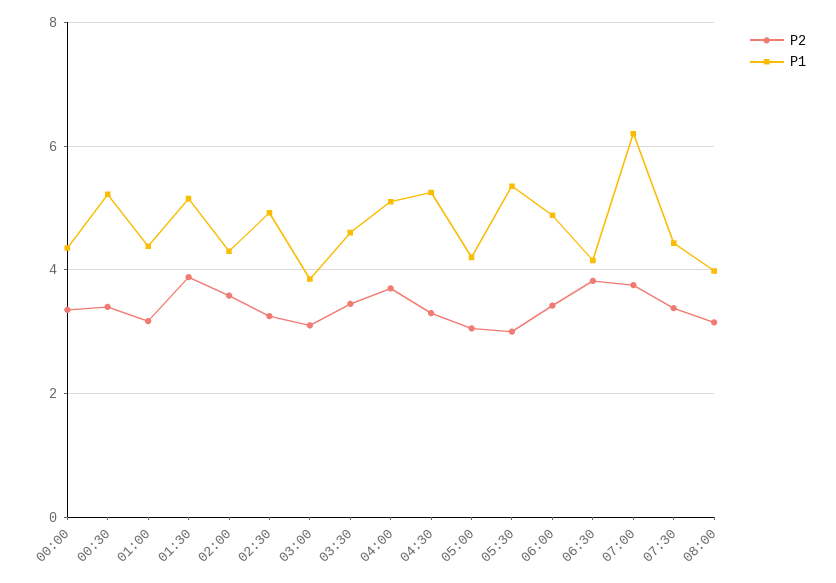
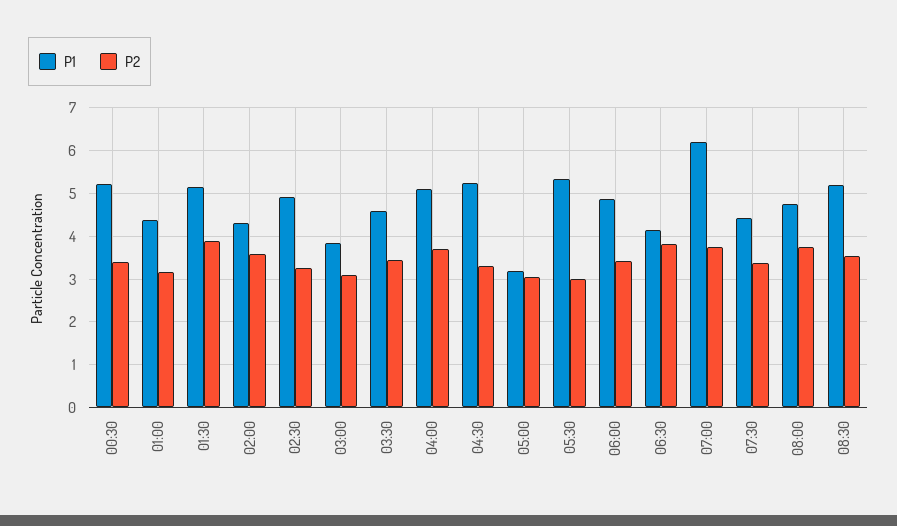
P2, 00:00: 3.4 -> none
P1, 00:00: 4.4 -> none
P1, 05:00: 4.2 -> 3.2
P2, 08:00: 3.2 -> 3.8
P1, 08:00: 4 -> 4.8
P1, 08:30: none -> 5.2
P2, 08:30: none -> 3.6

